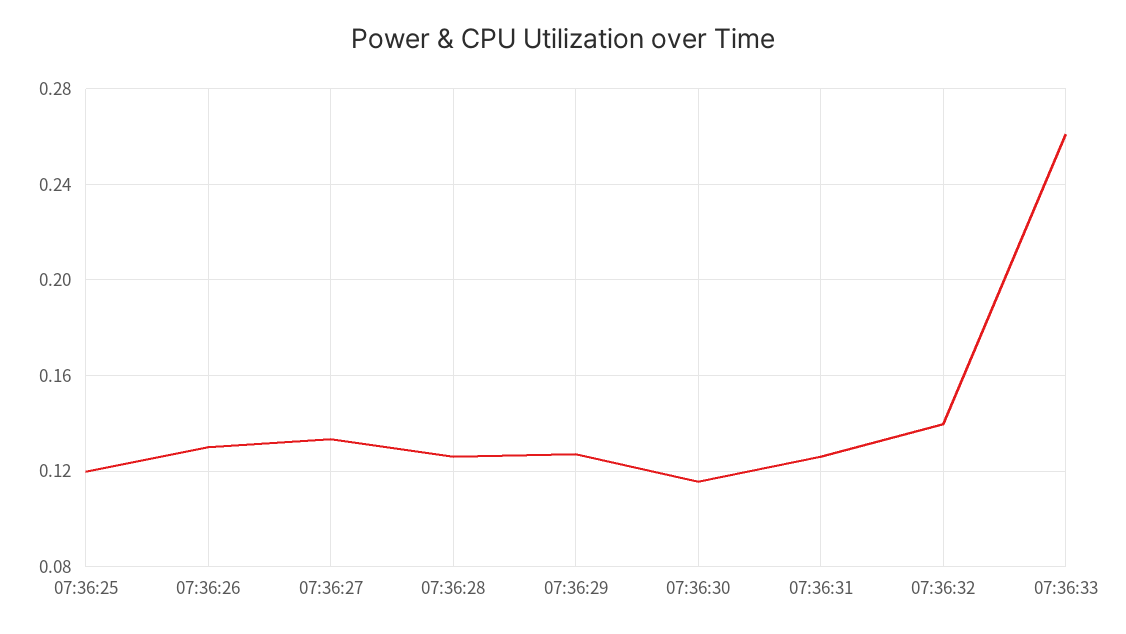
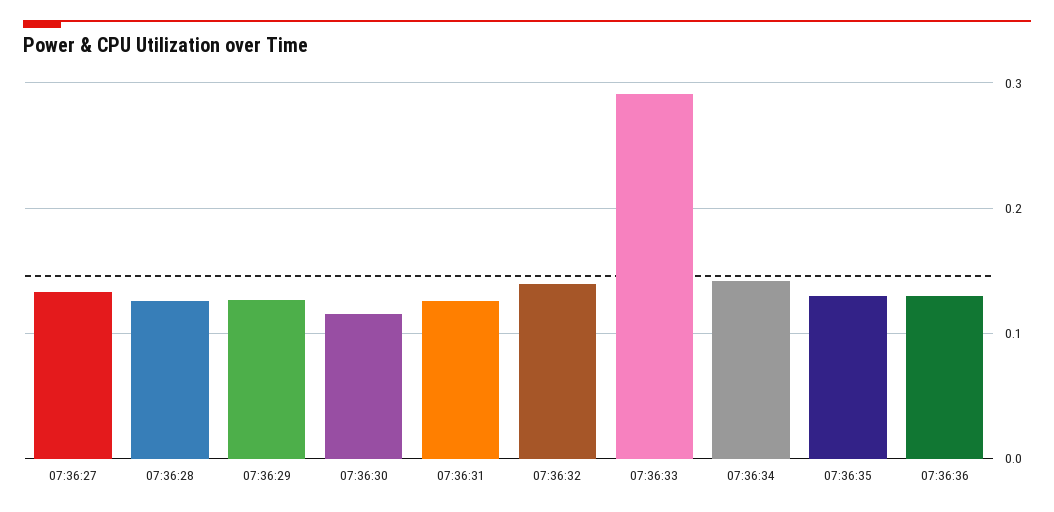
07:36:25: 0.12 -> none
07:36:26: 0.13 -> none
07:36:33: 0.26 -> 0.29
07:36:34: none -> 0.14
07:36:35: none -> 0.13
07:36:36: none -> 0.13

